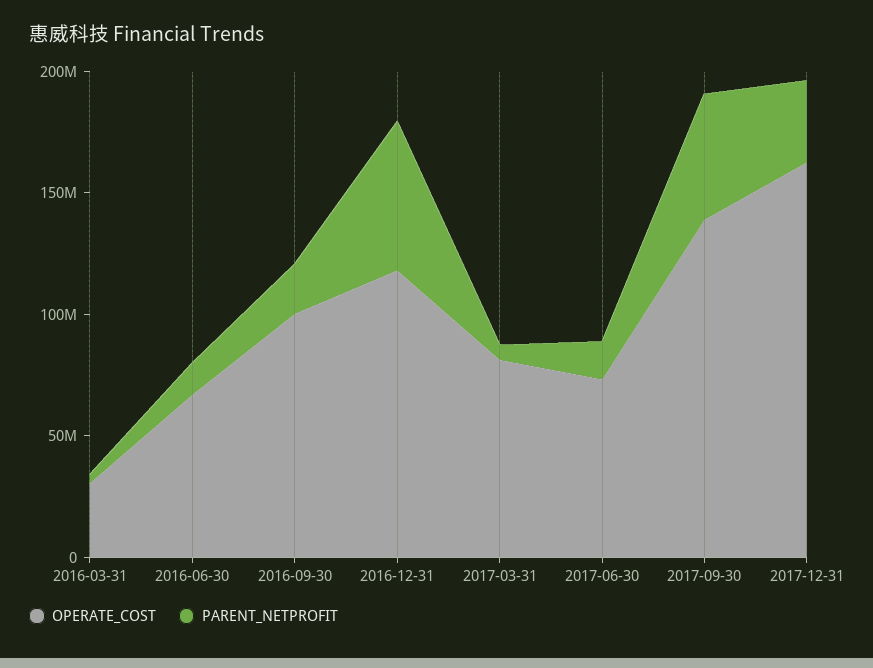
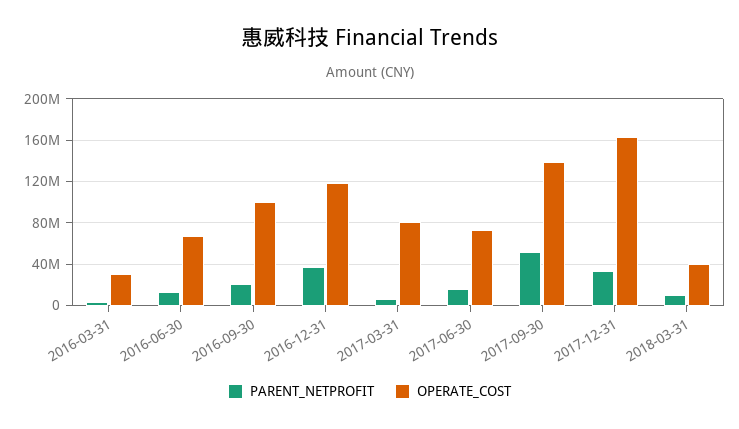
PARENT_NETPROFIT, 2016-12-31: 60000000 -> 40000000
PARENT_NETPROFIT, 2018-03-31: none -> 10000000
OPERATE_COST, 2018-03-31: none -> 40000000

